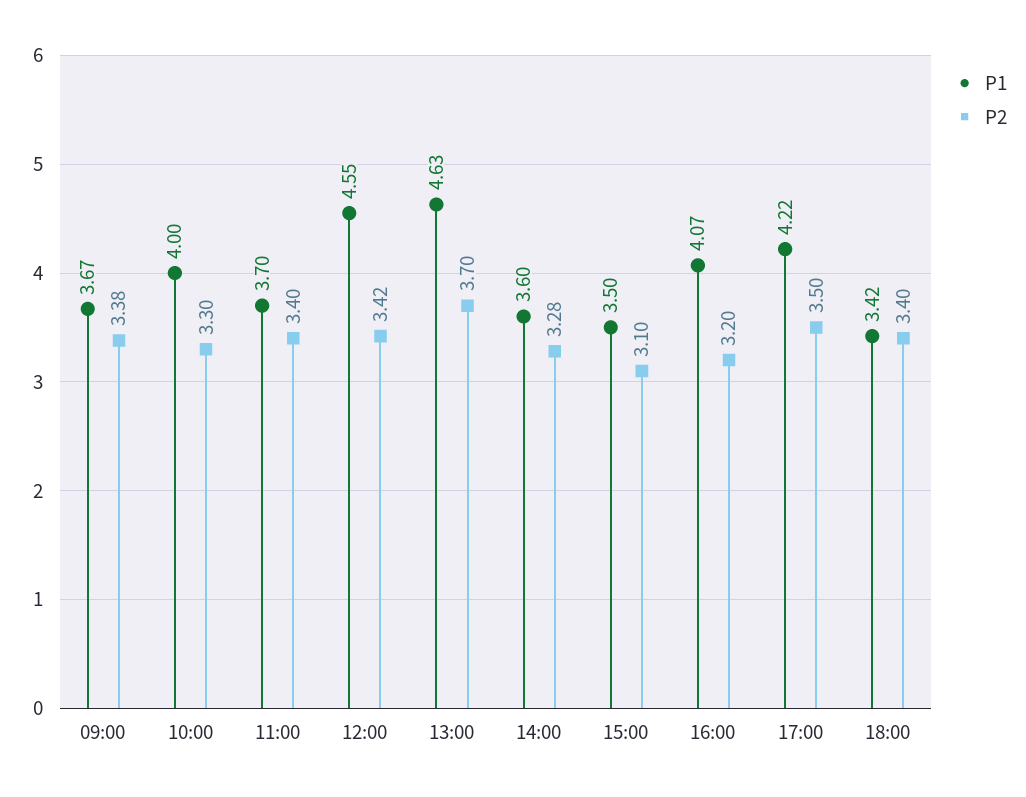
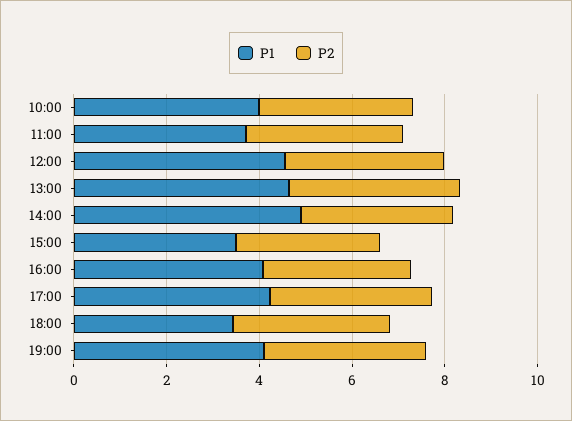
P1, 09:00: 3.67 -> none
P2, 09:00: 3.38 -> none
P1, 14:00: 3.6 -> 5
P1, 19:00: none -> 4
P2, 19:00: none -> 3.5

